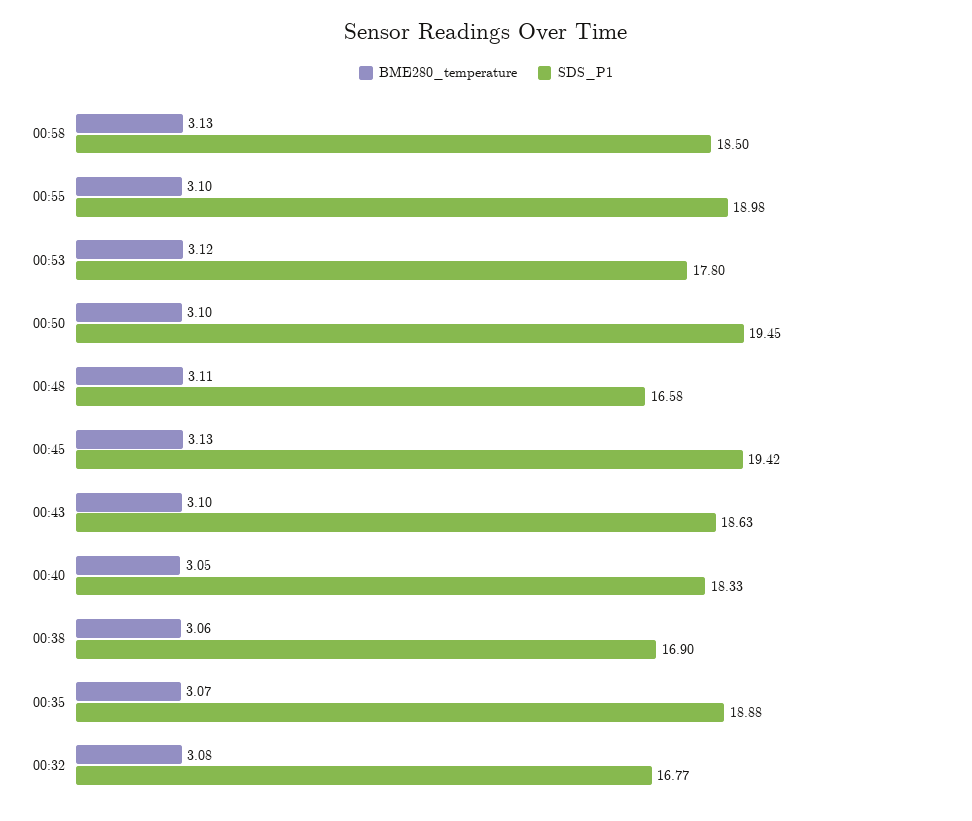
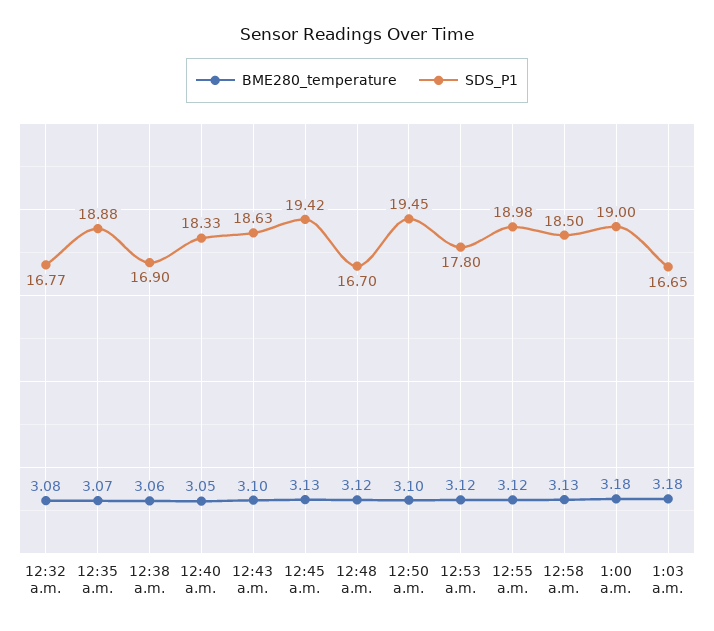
BME280_temperature, 00:55: 3.1 -> 3.12
BME280_temperature, 00:48: 3.11 -> 3.12
SDS_P1, 00:48: 16.58 -> 16.7
BME280_temperature, 1:00 a.m.: none -> 3.18
SDS_P1, 1:00 a.m.: none -> 19
BME280_temperature, 1:03 a.m.: none -> 3.18
SDS_P1, 1:03 a.m.: none -> 16.65

